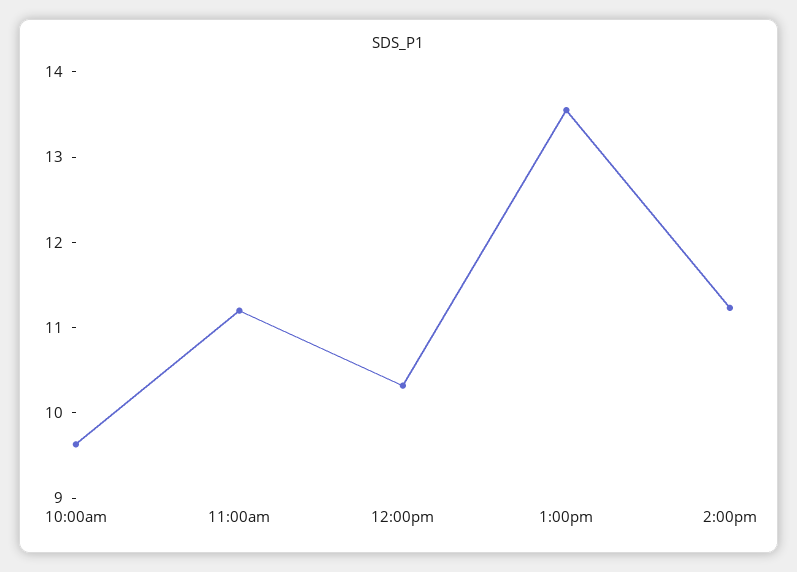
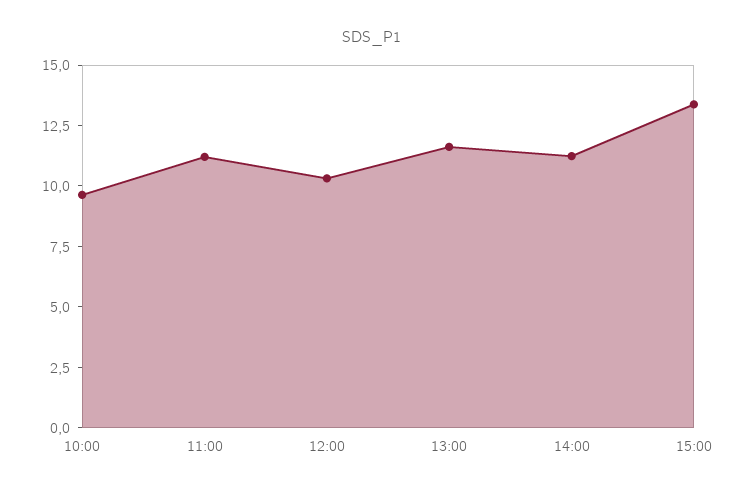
1:00pm: 13.6 -> 11.5
15:00: none -> 13.5

